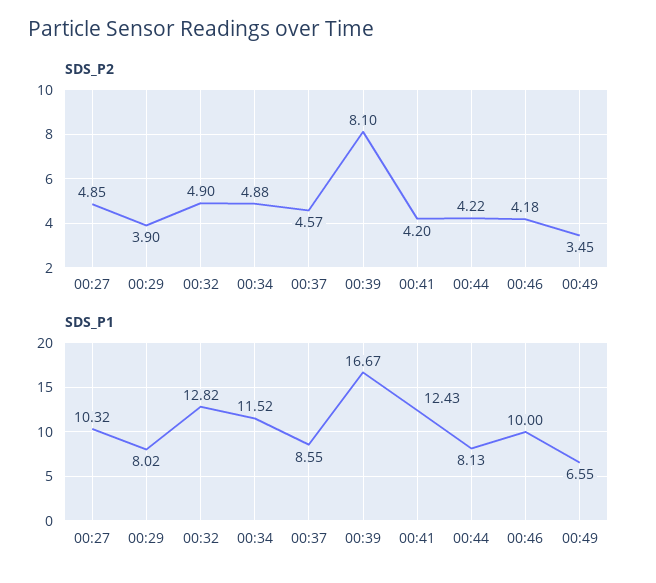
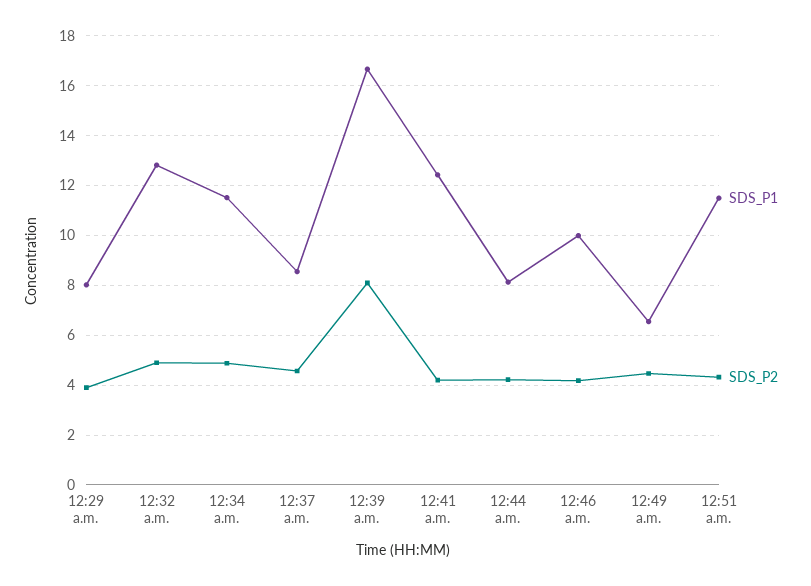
SDS_P2, 00:27: 4.85 -> none
SDS_P2, 00:49: 3.45 -> 4.5
SDS_P1, 00:27: 10.32 -> none
SDS_P1, 12:51 a.m.: none -> 11.5
SDS_P2, 12:51 a.m.: none -> 4.25

